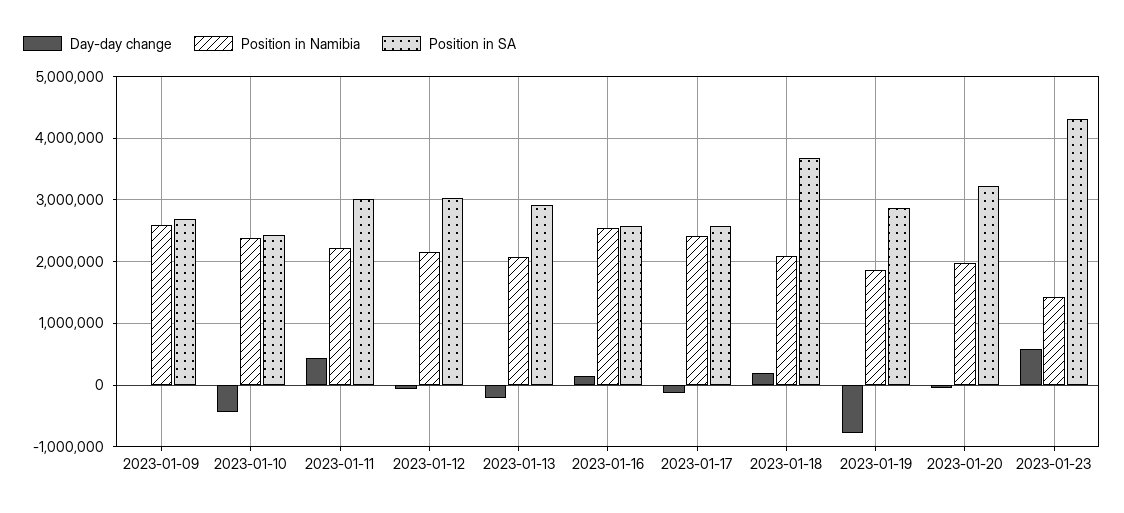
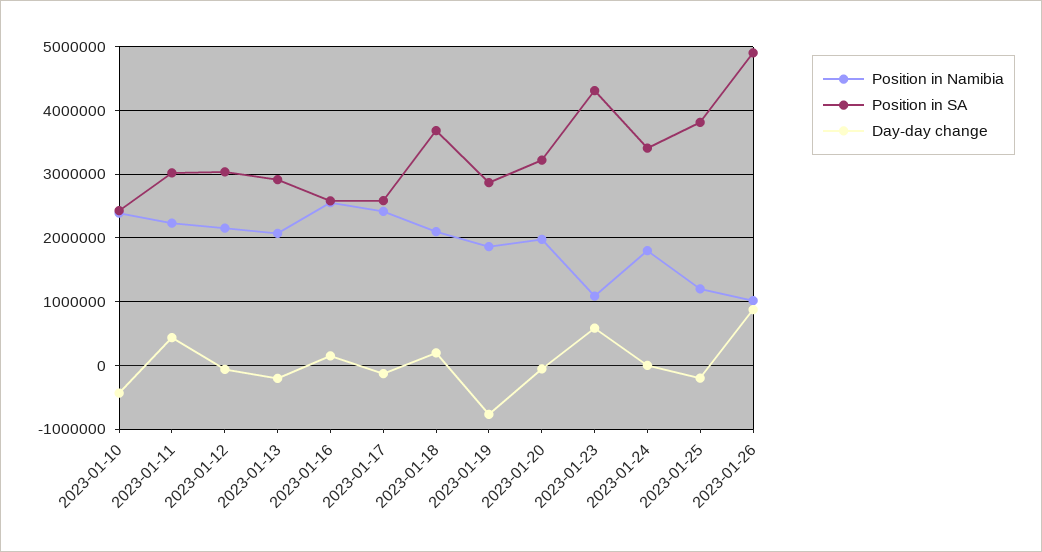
Day-day change, 2023-01-09: 0 -> none
Position in Namibia, 2023-01-09: 2600000 -> none
Position in SA, 2023-01-09: 2700000 -> none
Position in Namibia, 2023-01-23: 1400000 -> 1100000
Position in Namibia, 2023-01-24: none -> 1800000
Position in SA, 2023-01-24: none -> 3400000
Day-day change, 2023-01-24: none -> 0
Position in Namibia, 2023-01-25: none -> 1200000
Position in SA, 2023-01-25: none -> 3800000
Day-day change, 2023-01-25: none -> -200000
Position in Namibia, 2023-01-26: none -> 1000000
Position in SA, 2023-01-26: none -> 4900000
Day-day change, 2023-01-26: none -> 900000

